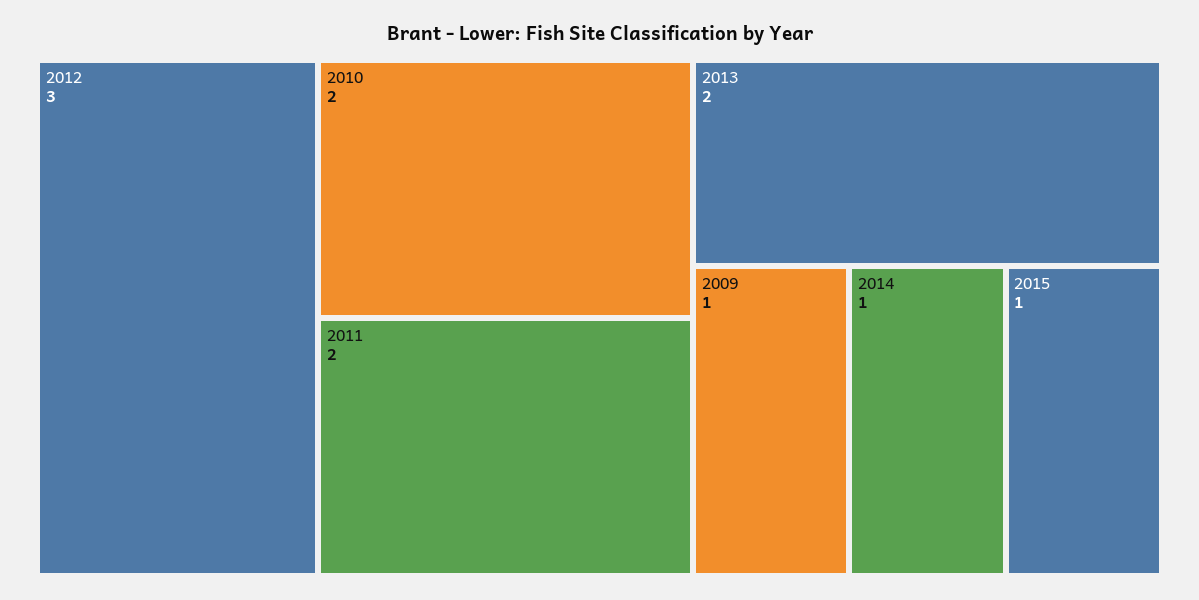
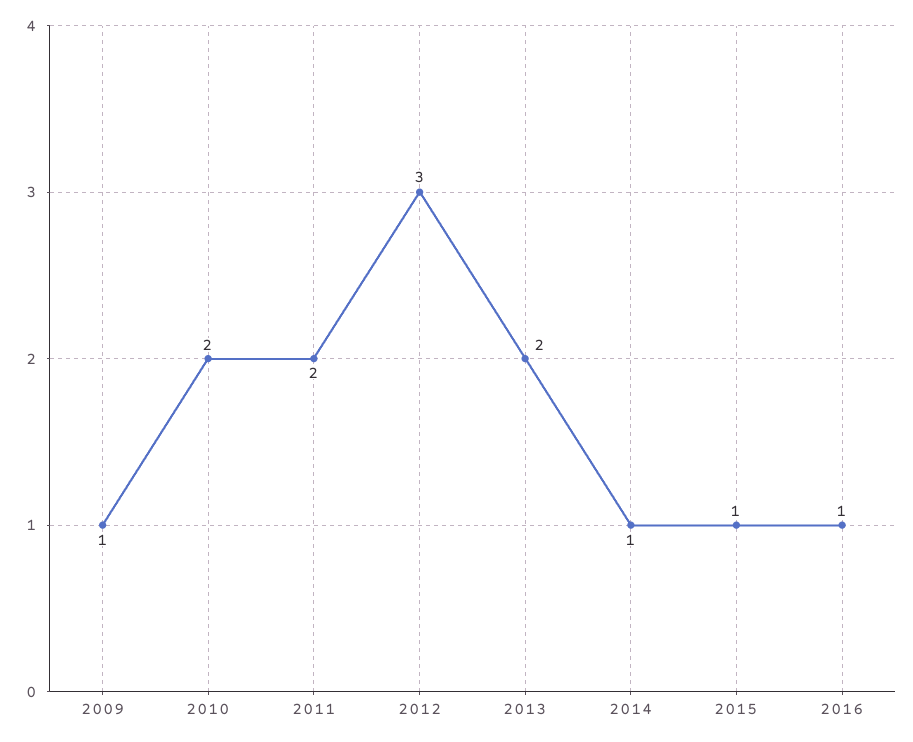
2016: none -> 1

